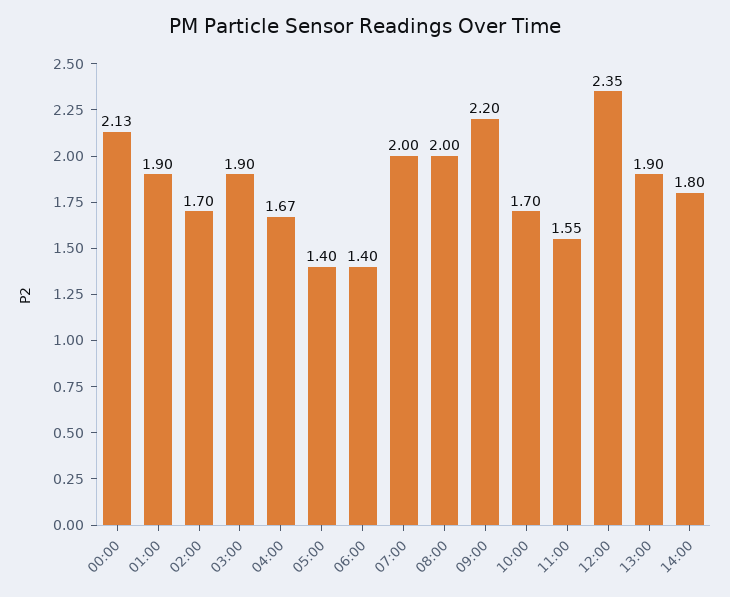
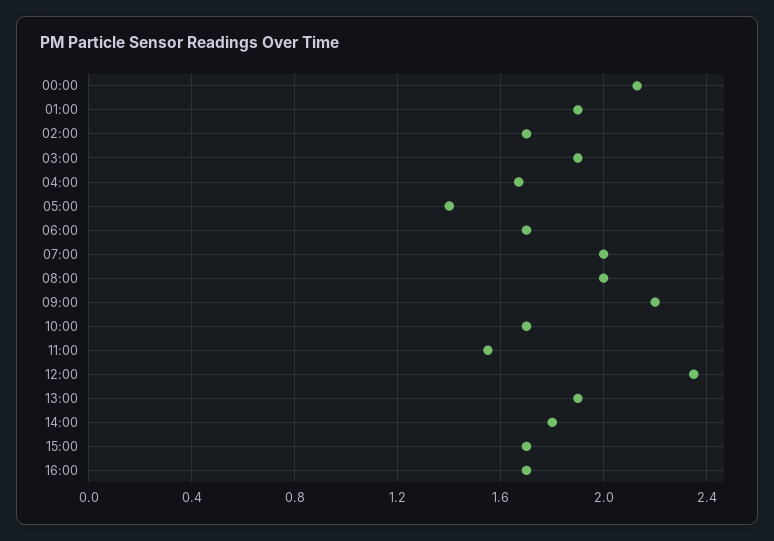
06:00: 1.4 -> 1.7
15:00: none -> 1.7
16:00: none -> 1.7

